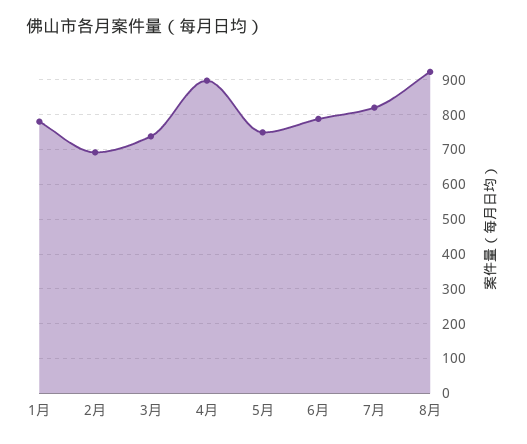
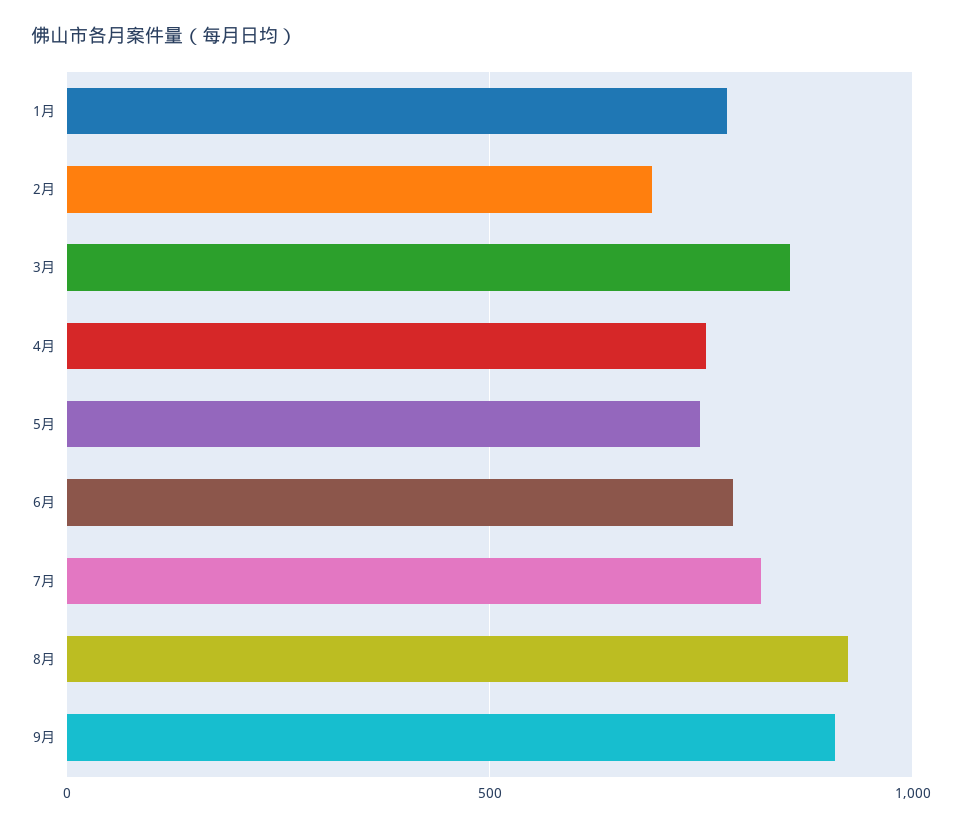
3月: 740 -> 850
4月: 900 -> 750
9月: none -> 900

